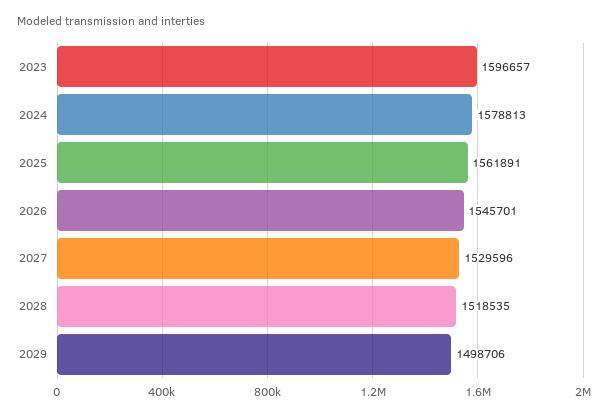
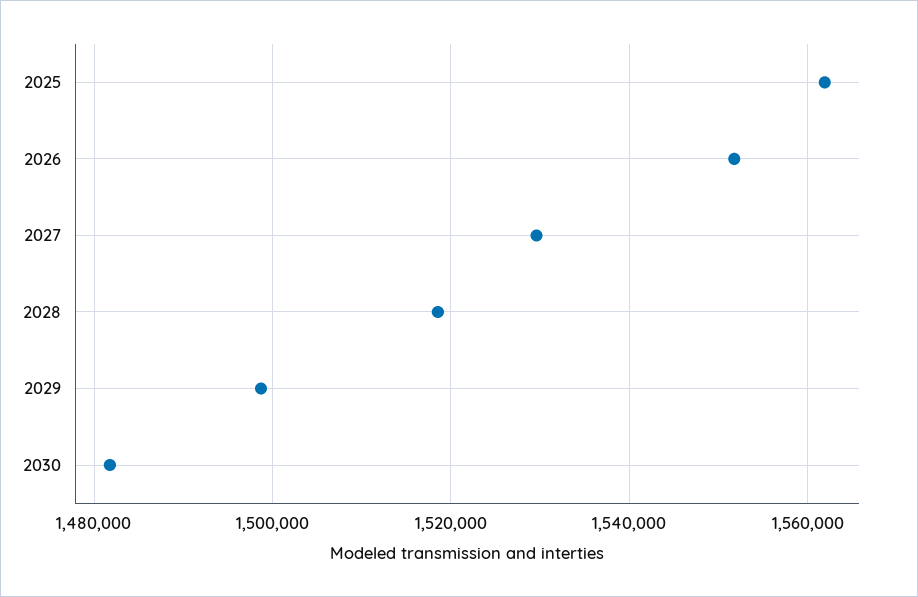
2023: 1596657 -> none
2024: 1578813 -> none
2026: 1545701 -> 1552000
2030: none -> 1482000

